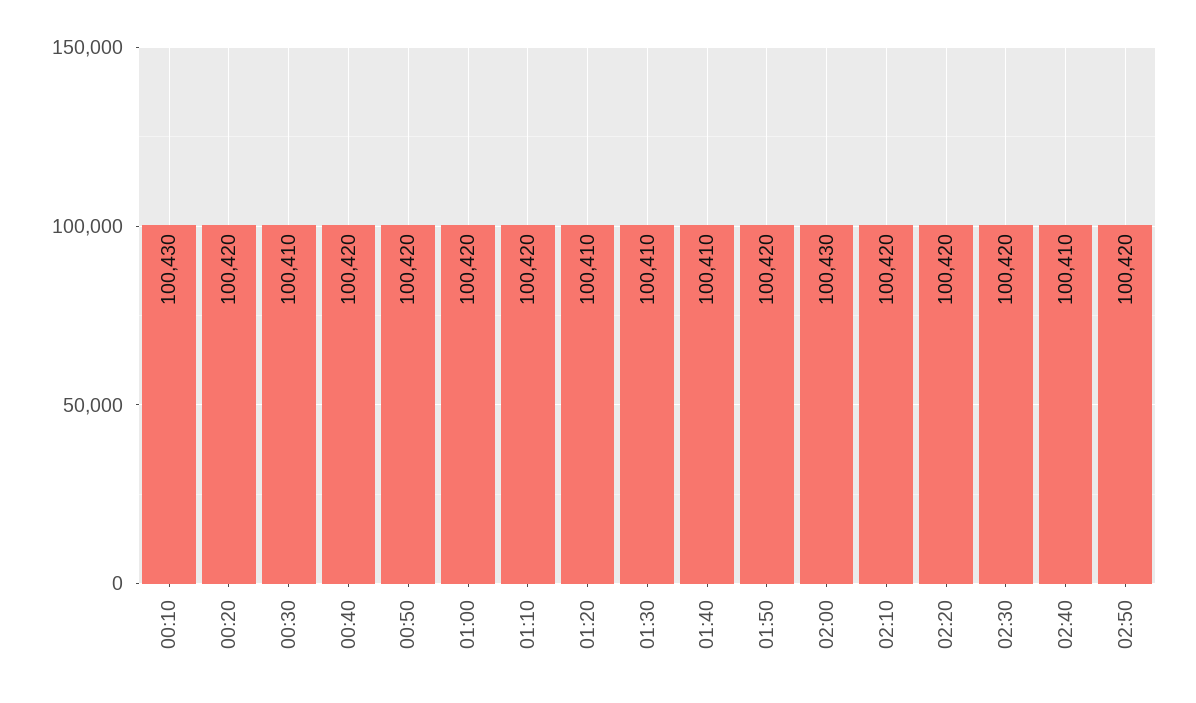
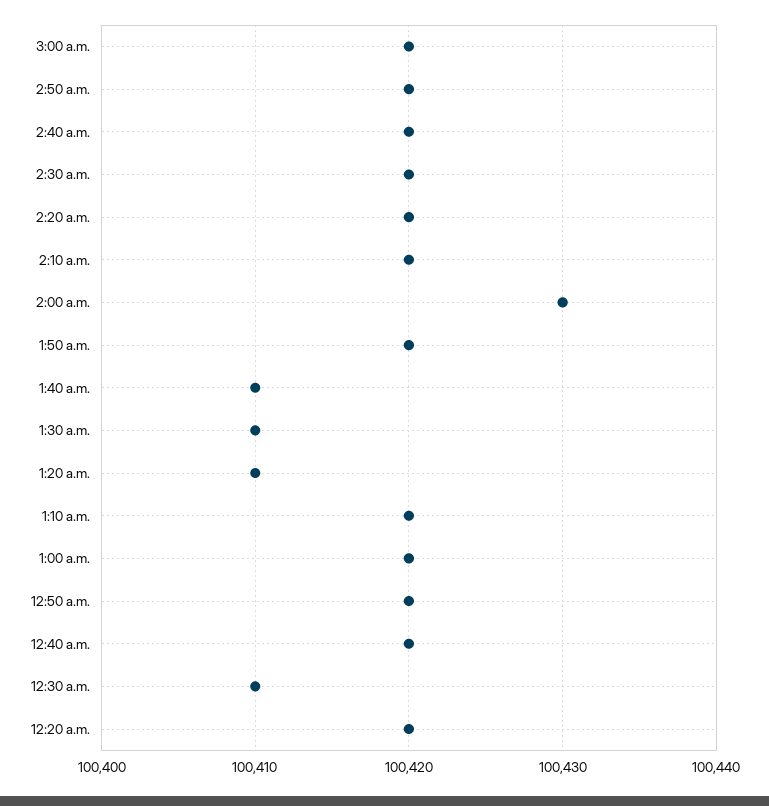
00:10: 100430 -> none
02:40: 100410 -> 100420
3:00 a.m.: none -> 100420

